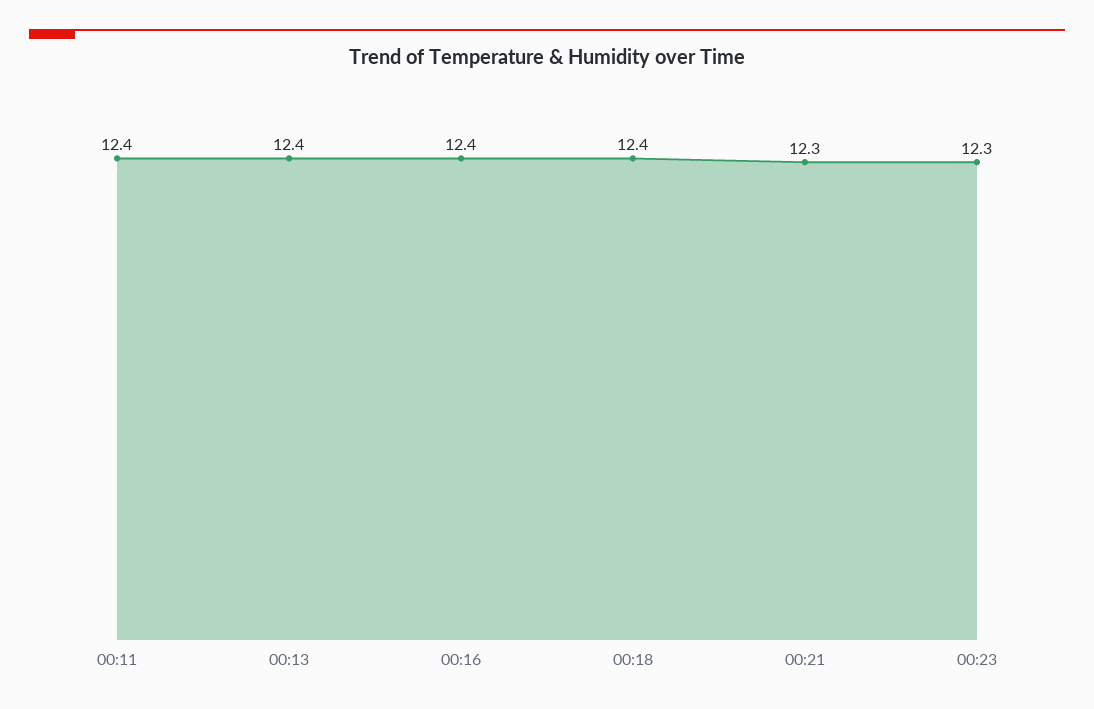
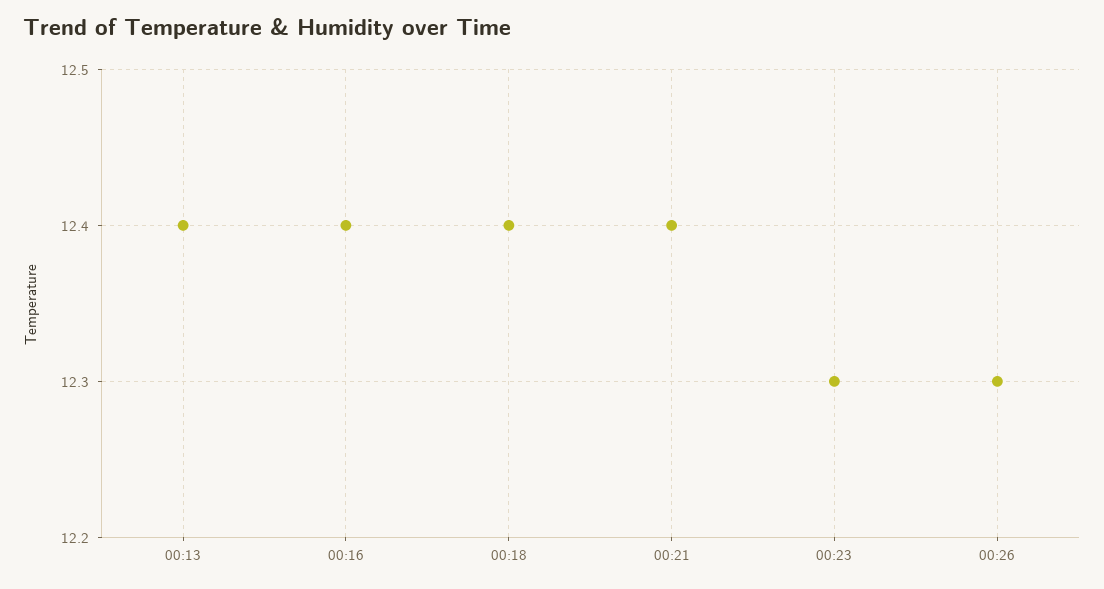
00:11: 12.4 -> none
00:21: 12.3 -> 12.4
00:26: none -> 12.3

